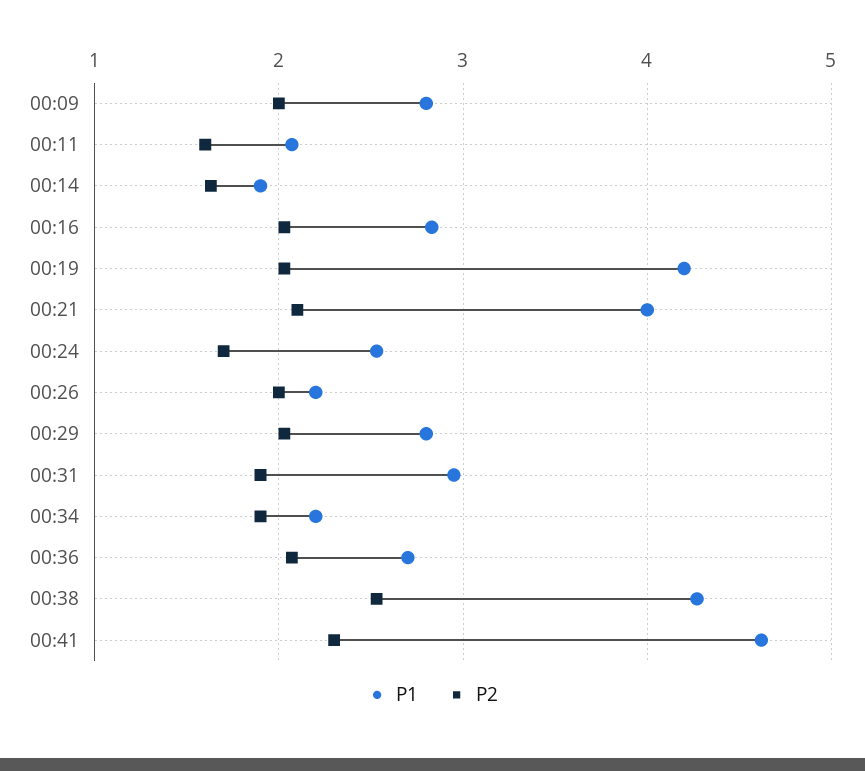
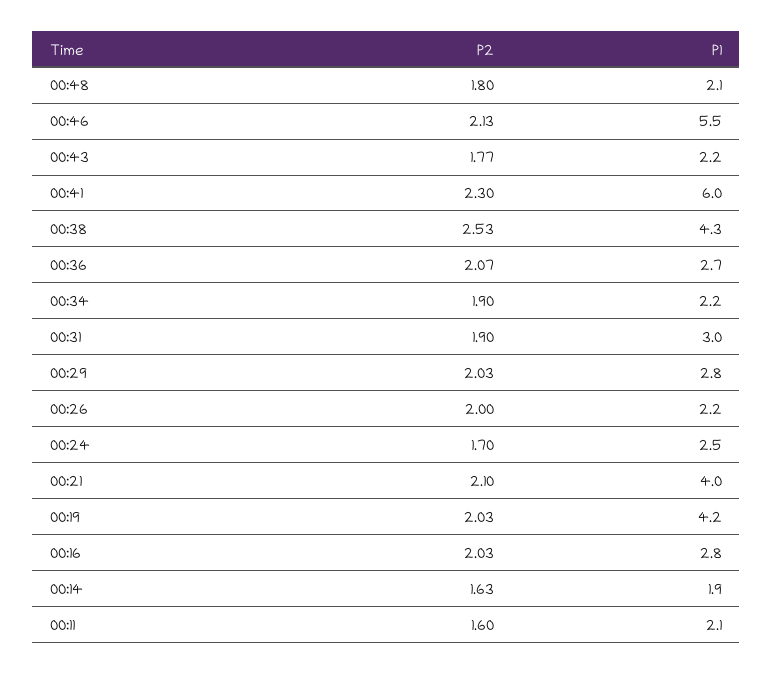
P1, 00:09: 2.8 -> none
P2, 00:09: 2 -> none
P1, 00:41: 4.6 -> 6
P2, 00:48: none -> 1.8
P1, 00:48: none -> 2.1
P2, 00:46: none -> 2.13
P1, 00:46: none -> 5.5
P2, 00:43: none -> 1.77
P1, 00:43: none -> 2.2

